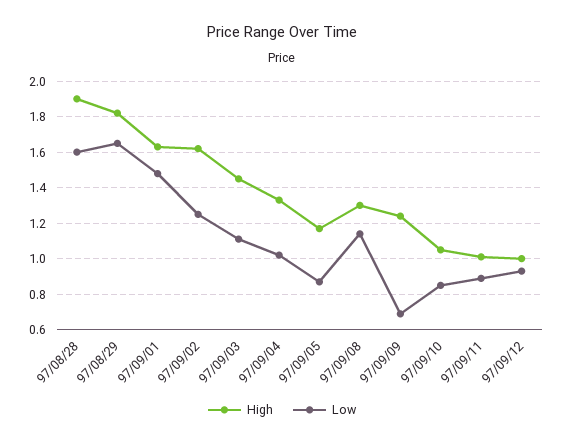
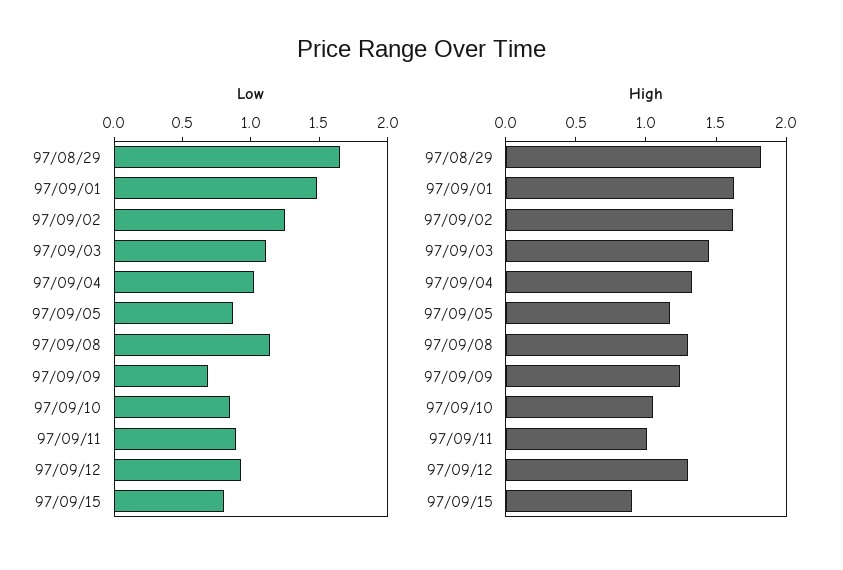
High, 97/08/28: 1.9 -> none
Low, 97/08/28: 1.6 -> none
High, 97/09/12: 1 -> 1.3
Low, 97/09/15: none -> 0.8
High, 97/09/15: none -> 0.9

